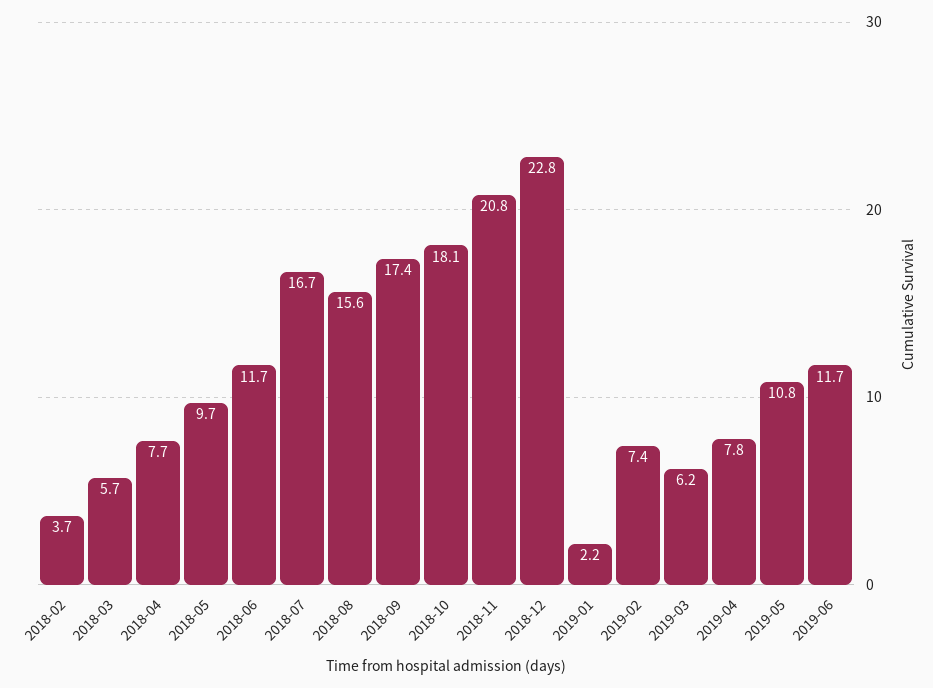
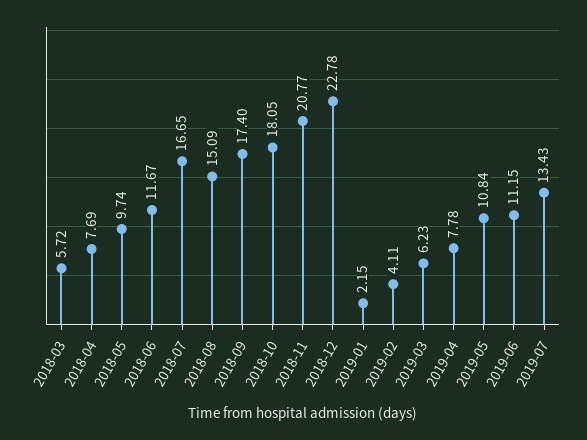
2018-02: 3.7 -> none
2018-08: 15.6 -> 15.09
2019-02: 7.4 -> 4.11
2019-06: 11.7 -> 11.15
2019-07: none -> 13.43

